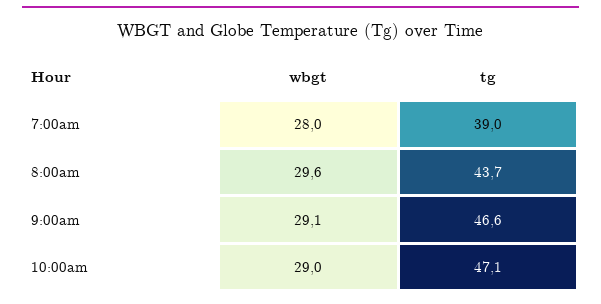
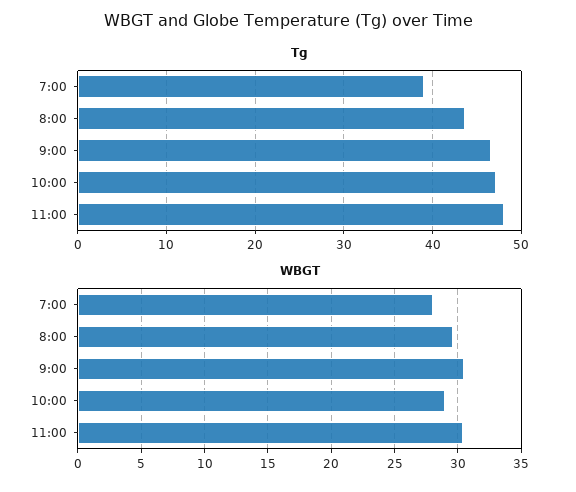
wbgt, 9:00am: 29.1 -> 30.5
tg, 11:00: none -> 48
wbgt, 11:00: none -> 30.5

